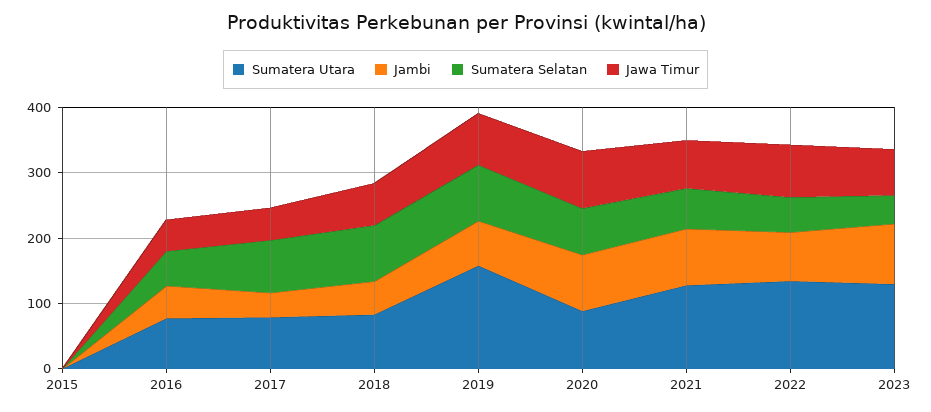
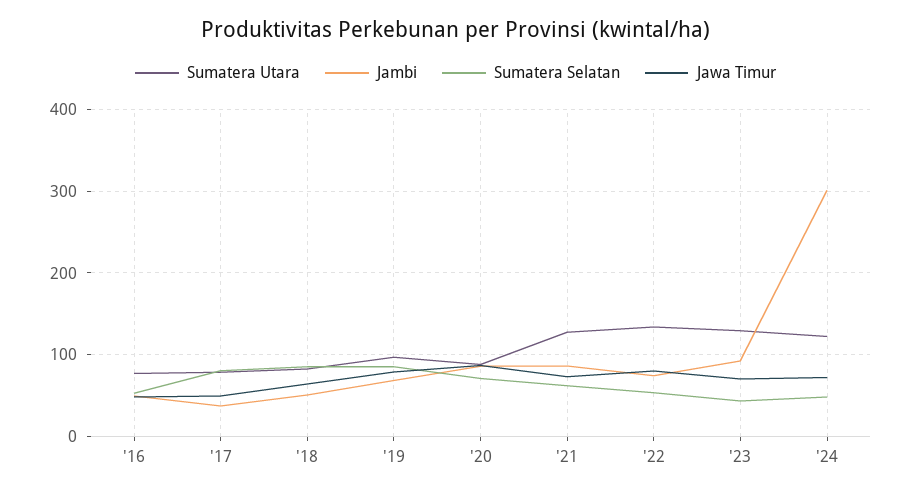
Sumatera Utara, 2015: 0 -> none
Jambi, 2015: 0 -> none
Sumatera Selatan, 2015: 0 -> none
Jawa Timur, 2015: 0 -> none
Sumatera Utara, 2019: 160 -> 100
Sumatera Utara, '24: none -> 120
Jambi, '24: none -> 300
Sumatera Selatan, '24: none -> 50
Jawa Timur, '24: none -> 70

